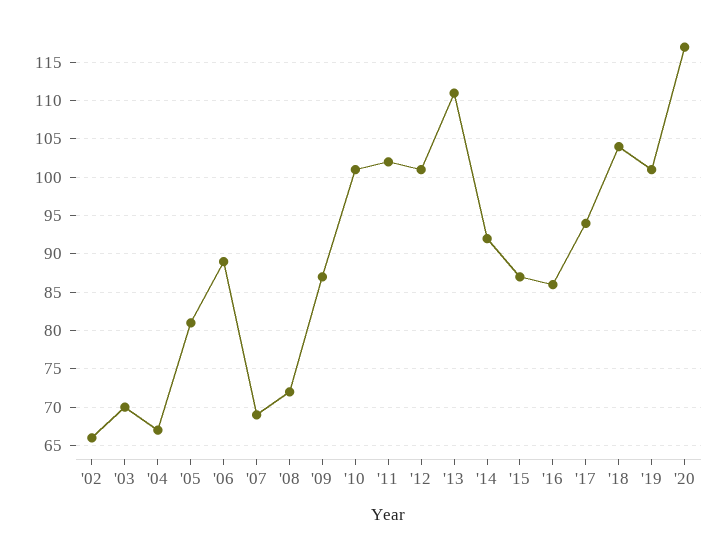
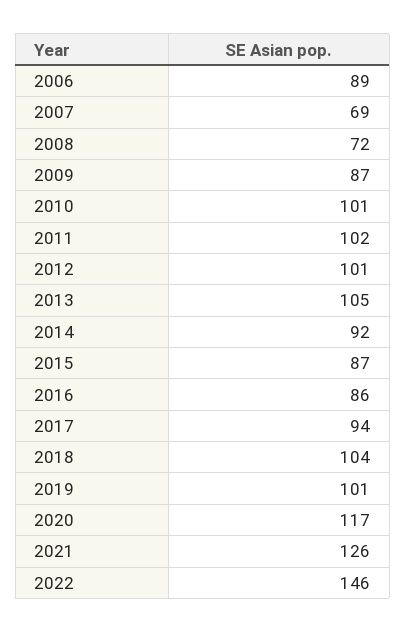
'02: 66 -> none
'03: 70 -> none
'04: 67 -> none
'05: 81 -> none
'13: 111 -> 105
2021: none -> 126
2022: none -> 146

